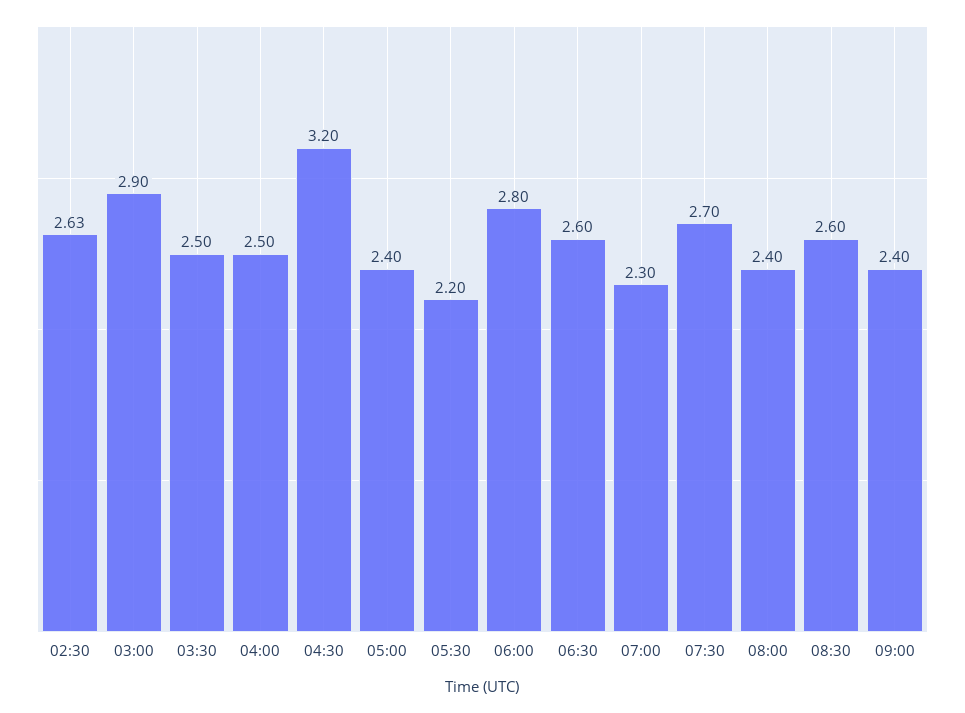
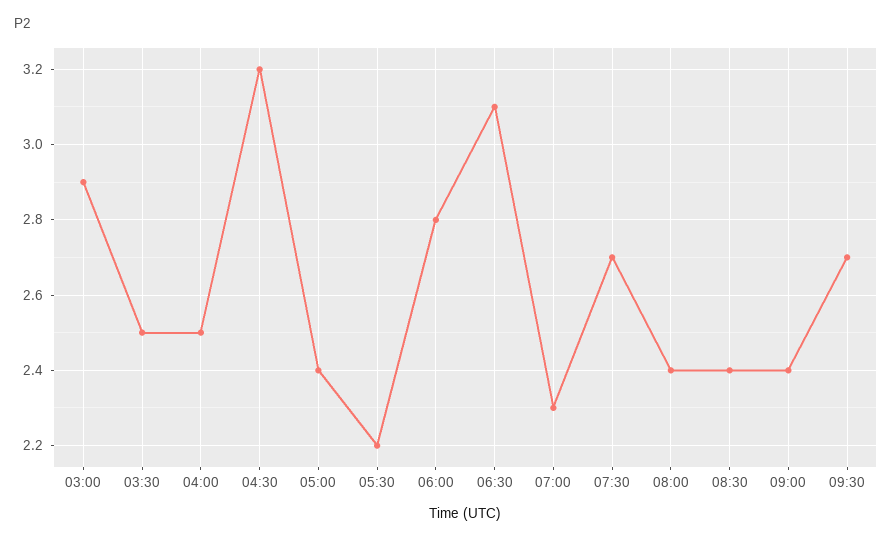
02:30: 2.63 -> none
06:30: 2.6 -> 3.1
08:30: 2.6 -> 2.4
09:30: none -> 2.7

